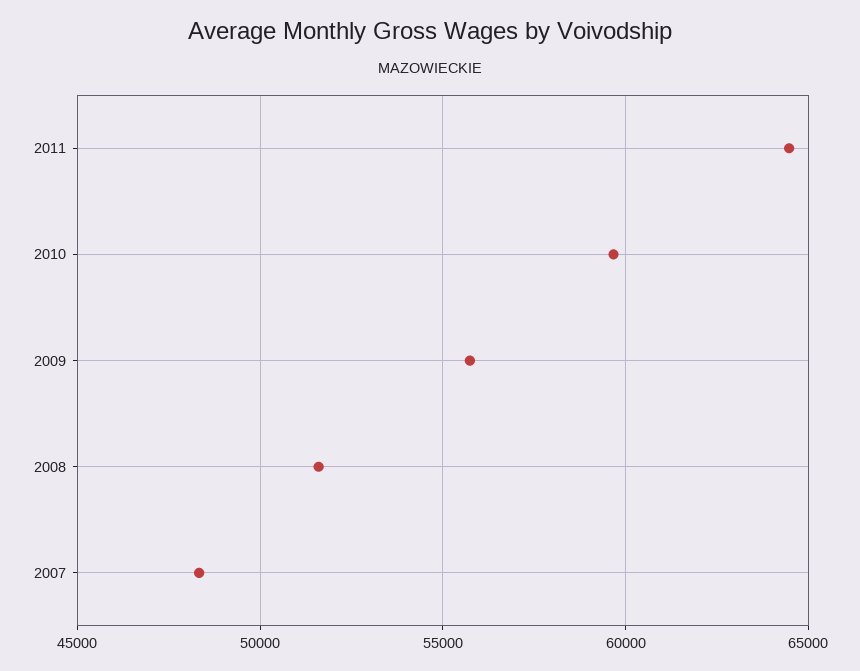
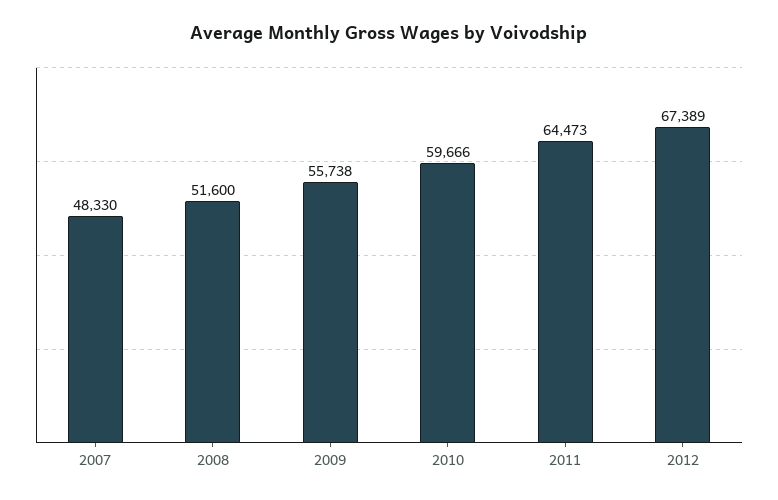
2012: none -> 67389

